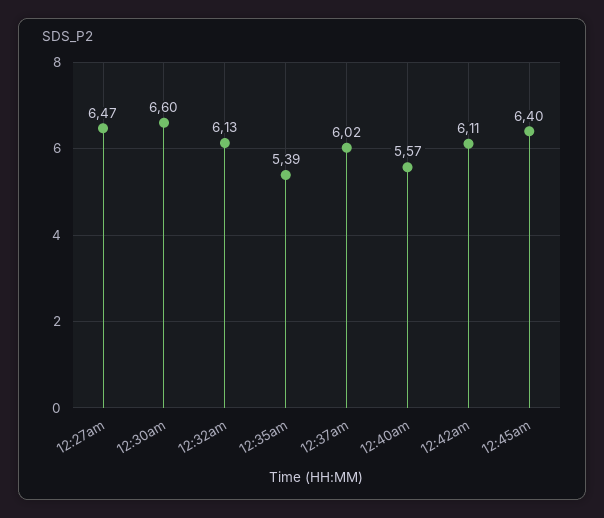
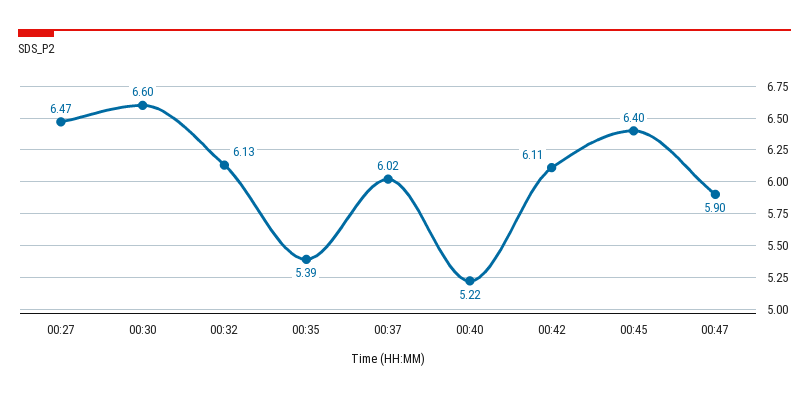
12:40am: 5.57 -> 5.22
00:47: none -> 5.9

